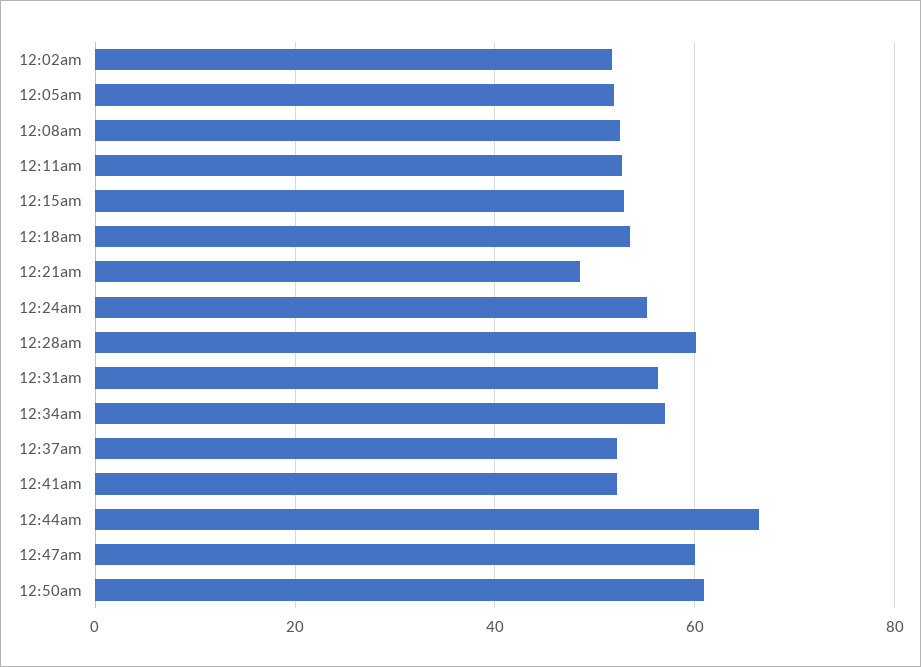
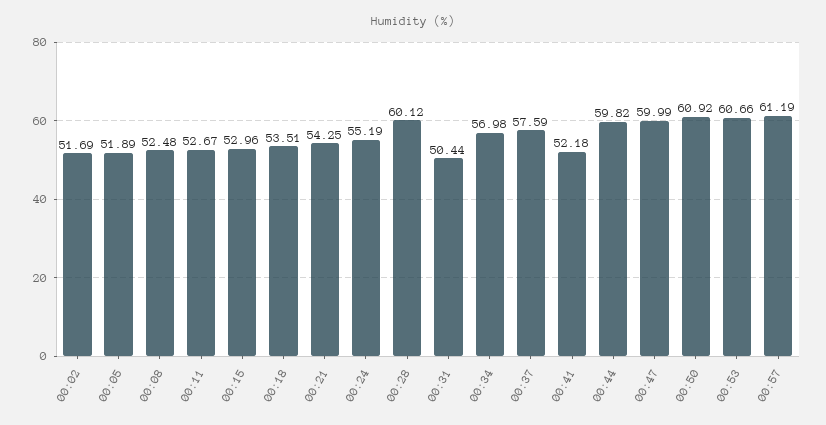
12:21am: 48 -> 54.25
12:31am: 56 -> 50.44
12:37am: 52 -> 57.59
12:44am: 66 -> 59.82
00:53: none -> 60.66
00:57: none -> 61.19

